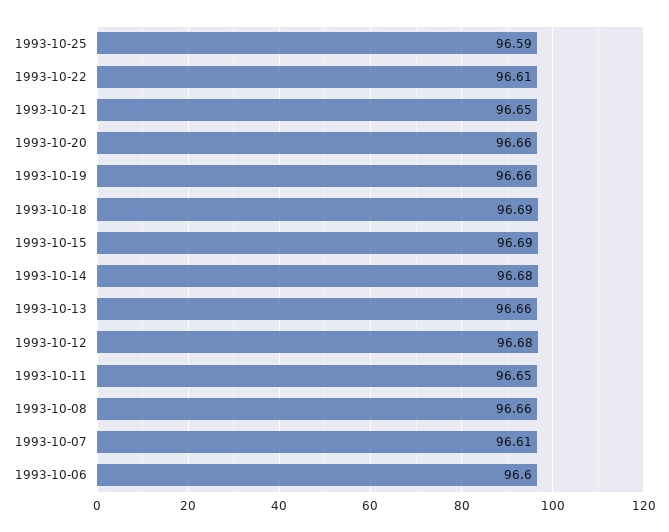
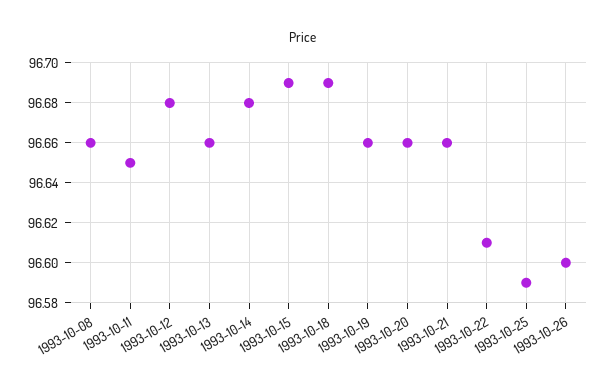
1993-10-21: 96.65 -> 96.66
1993-10-07: 96.61 -> none
1993-10-06: 96.6 -> none
1993-10-26: none -> 96.6

